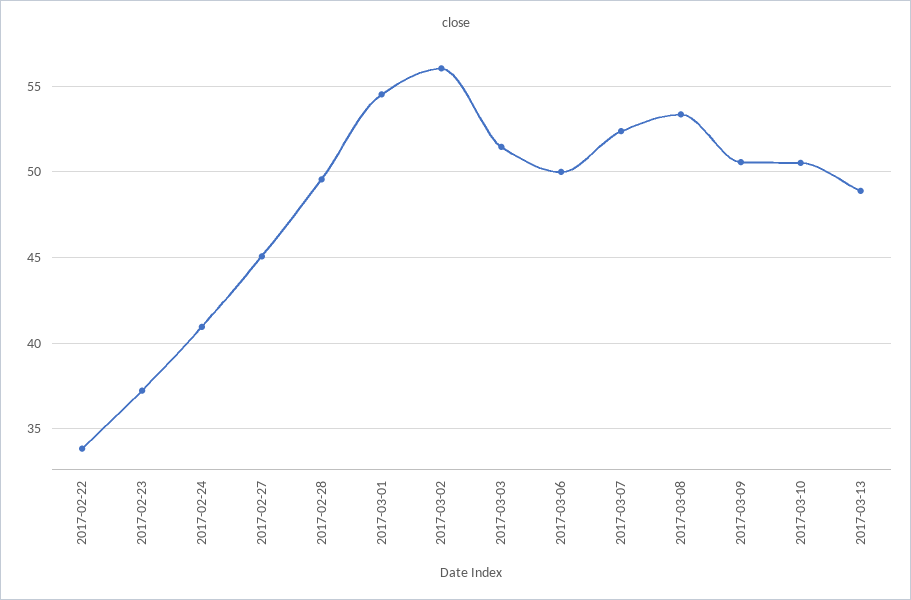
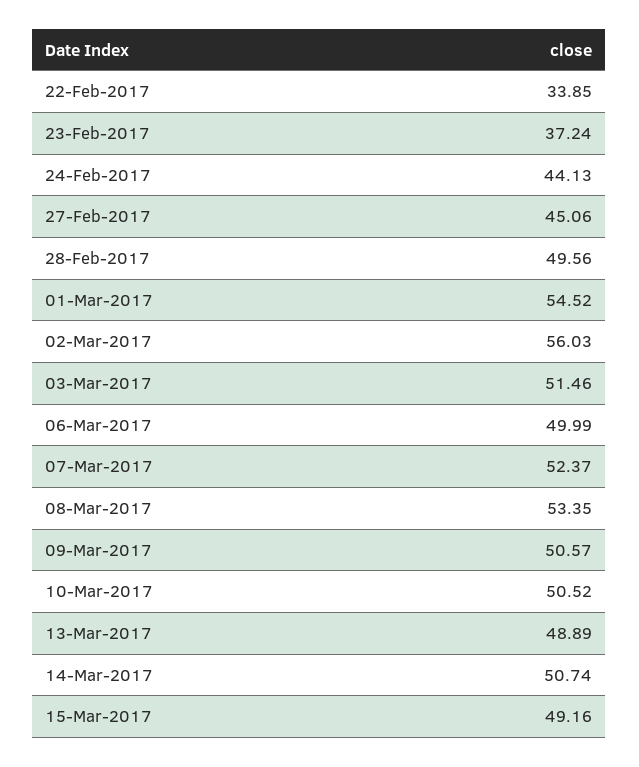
2017-02-24: 41 -> 44.13
14-Mar-2017: none -> 50.74
15-Mar-2017: none -> 49.16

